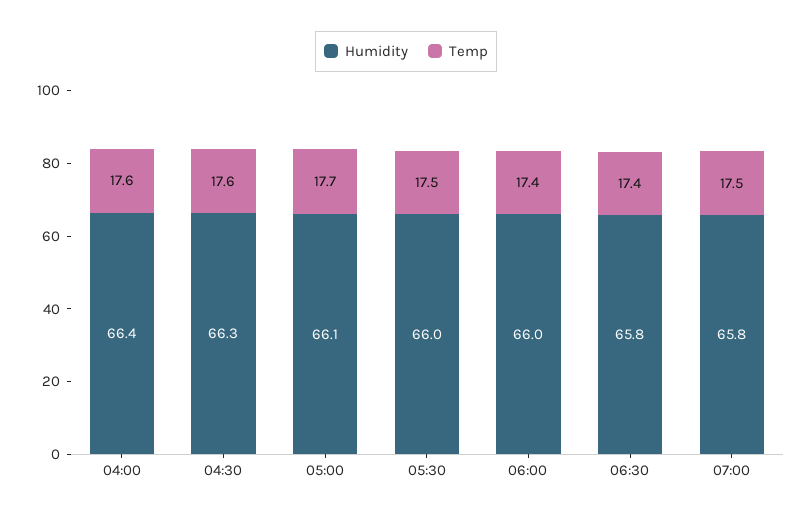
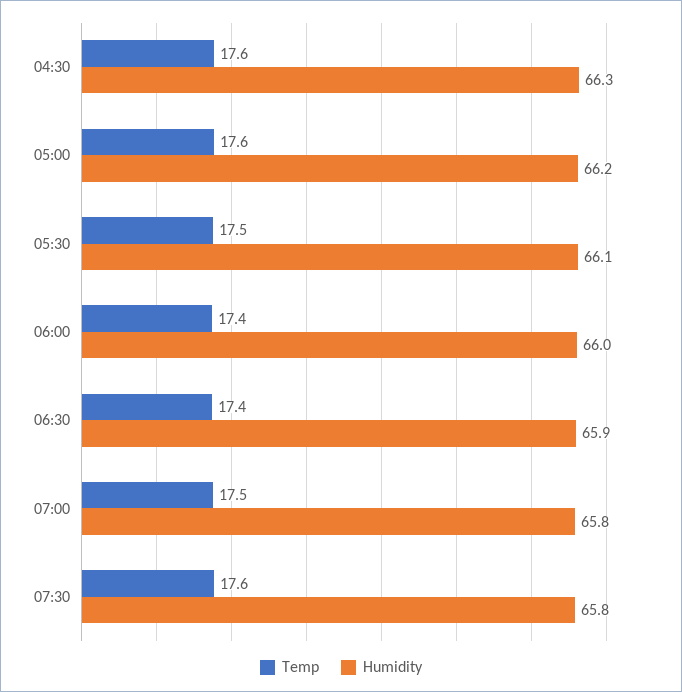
Humidity, 04:00: 66.4 -> none
Temp, 04:00: 17.6 -> none
Humidity, 05:00: 66.1 -> 66.2
Temp, 05:00: 17.7 -> 17.6
Humidity, 05:30: 66 -> 66.1
Humidity, 06:30: 65.8 -> 65.9
Temp, 07:30: none -> 17.6
Humidity, 07:30: none -> 65.8

